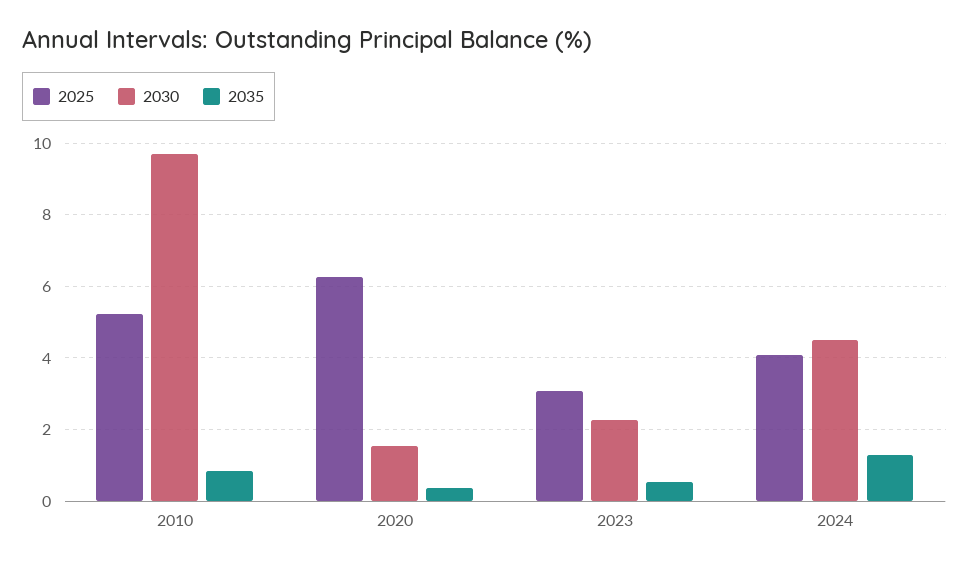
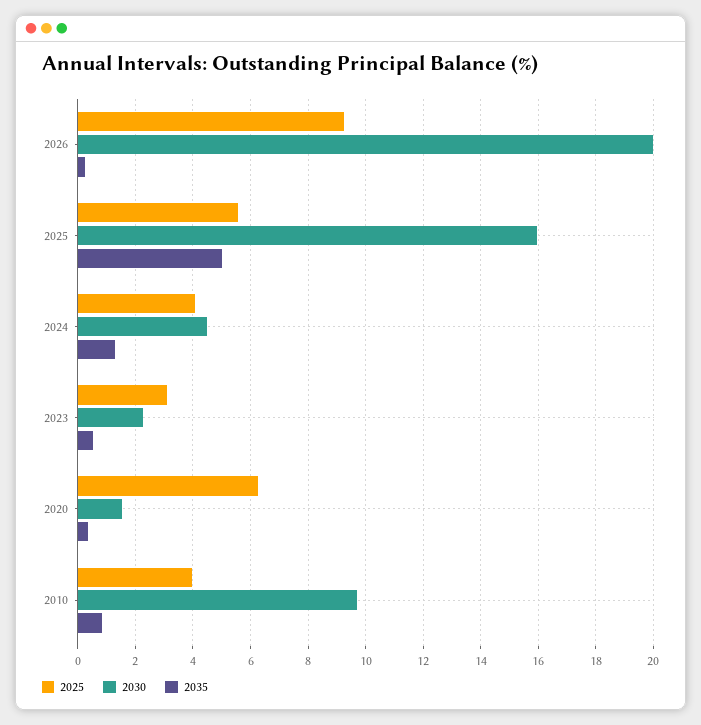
2025, 2010: 5.2 -> 4
2025, 2026: none -> 9.25
2030, 2026: none -> 20
2035, 2026: none -> 0.25
2025, 2025: none -> 5.5
2030, 2025: none -> 16
2035, 2025: none -> 5

